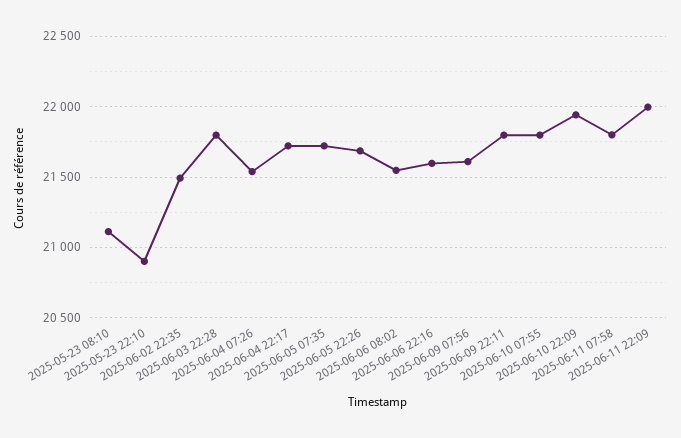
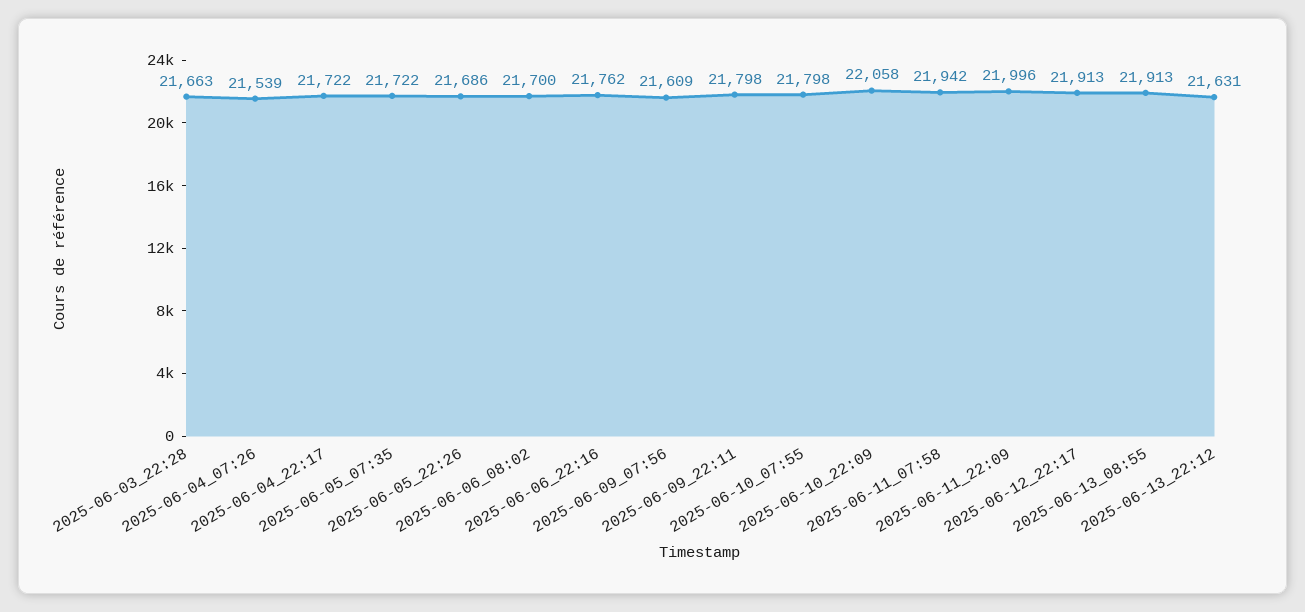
2025-05-23 08:10: 21100 -> none
2025-05-23 22:10: 20900 -> none
2025-06-02 22:35: 21500 -> none
2025-06-03 22:28: 21800 -> 21663
2025-06-06 08:02: 21550 -> 21700
2025-06-06 22:16: 21600 -> 21762
2025-06-10 22:09: 21950 -> 22058
2025-06-11 07:58: 21800 -> 21942
2025-06-12_22:17: none -> 21913
2025-06-13_08:55: none -> 21913
2025-06-13_22:12: none -> 21631

